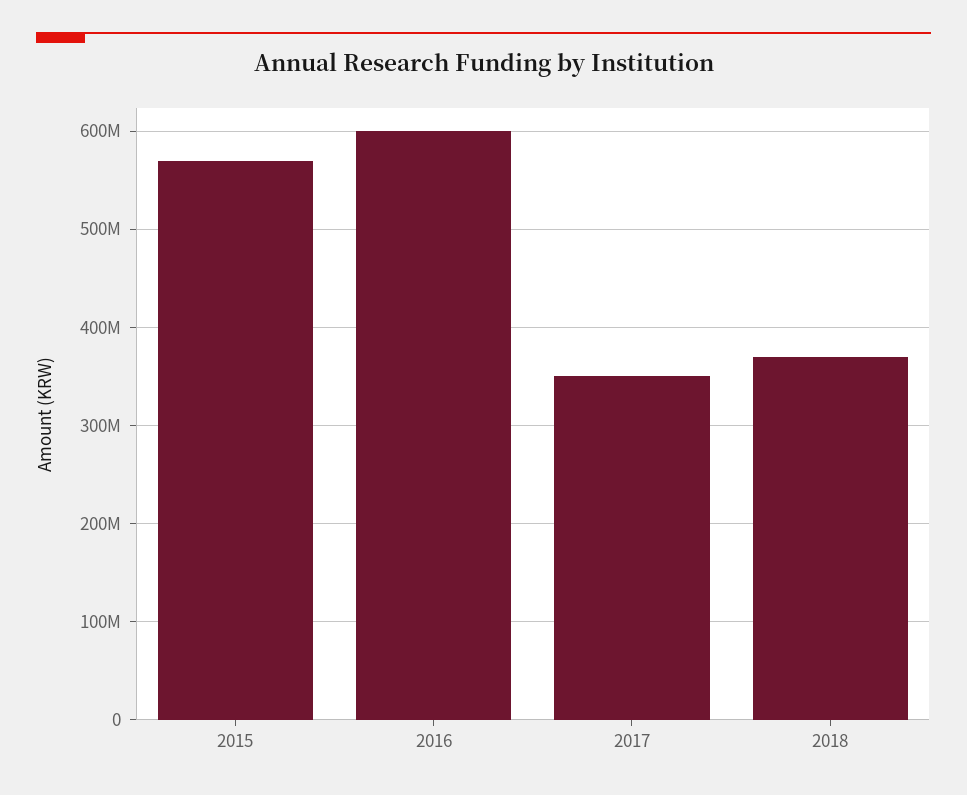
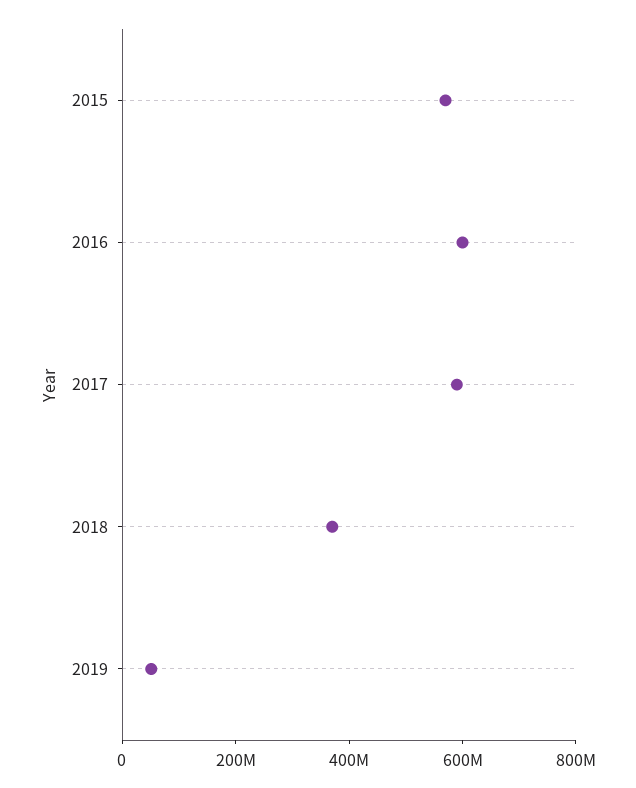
2017: 350000000 -> 600000000
2019: none -> 50000000

